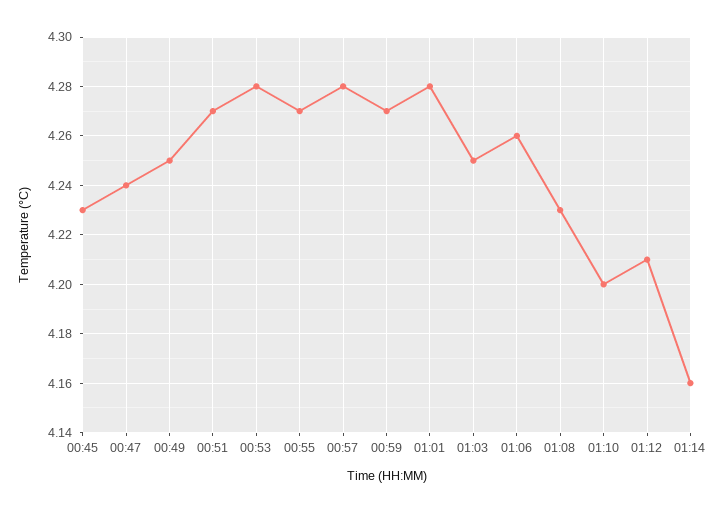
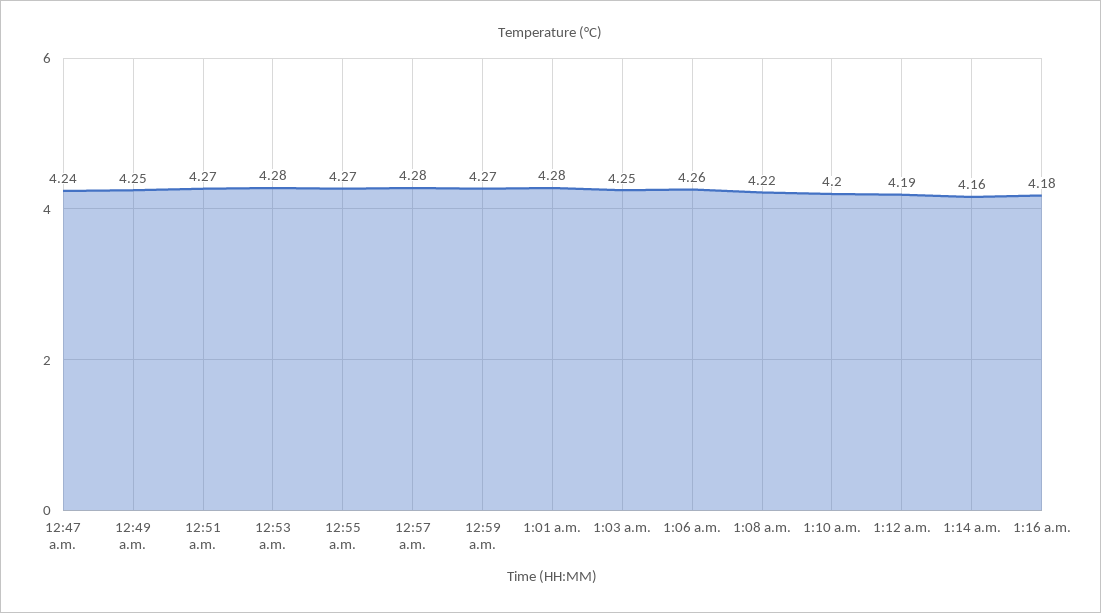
00:45: 4.23 -> none
01:08: 4.23 -> 4.22
01:12: 4.21 -> 4.19
1:16 a.m.: none -> 4.18

